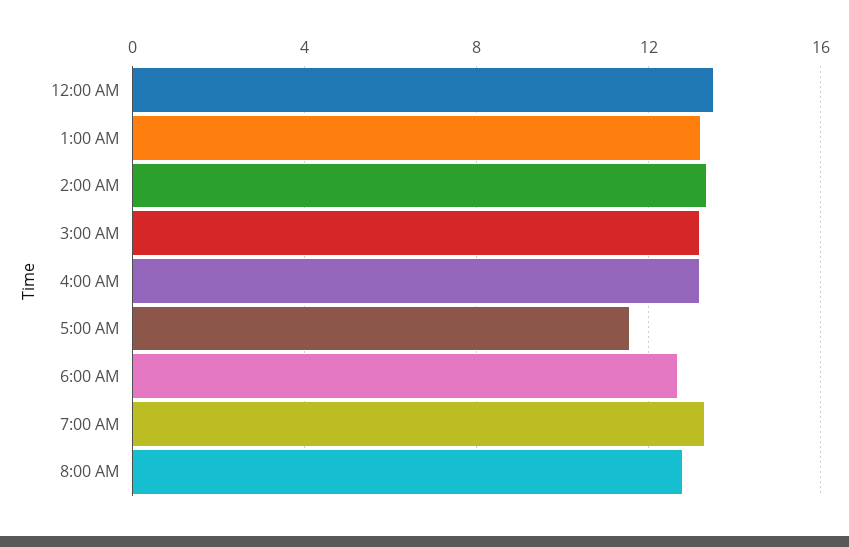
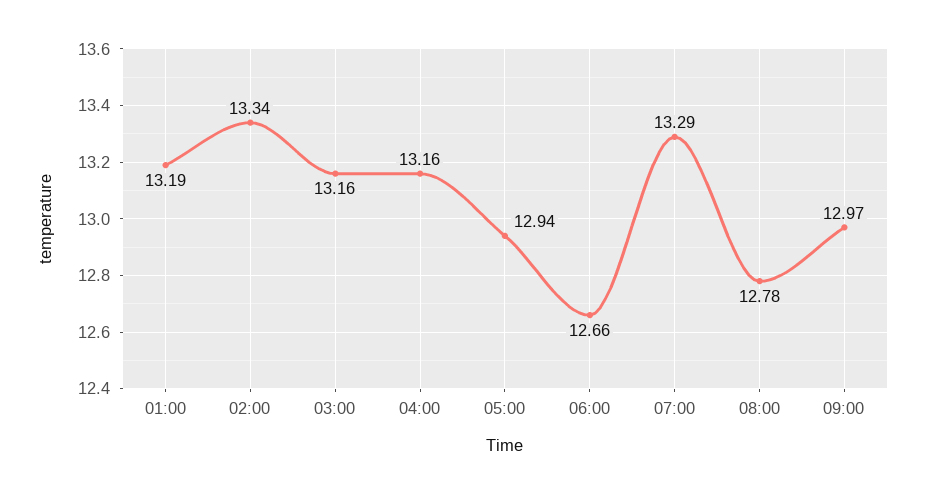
12:00 AM: 13.5 -> none
5:00 AM: 11.5 -> 12.94
09:00: none -> 12.97

